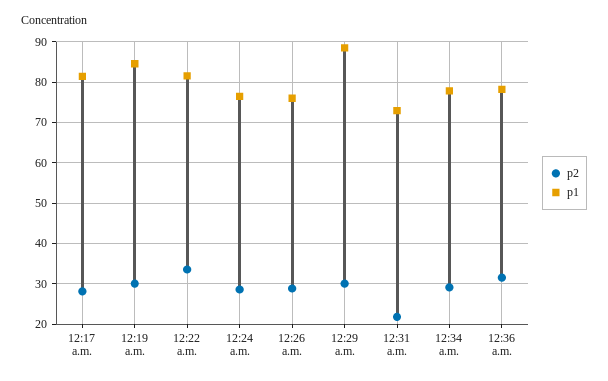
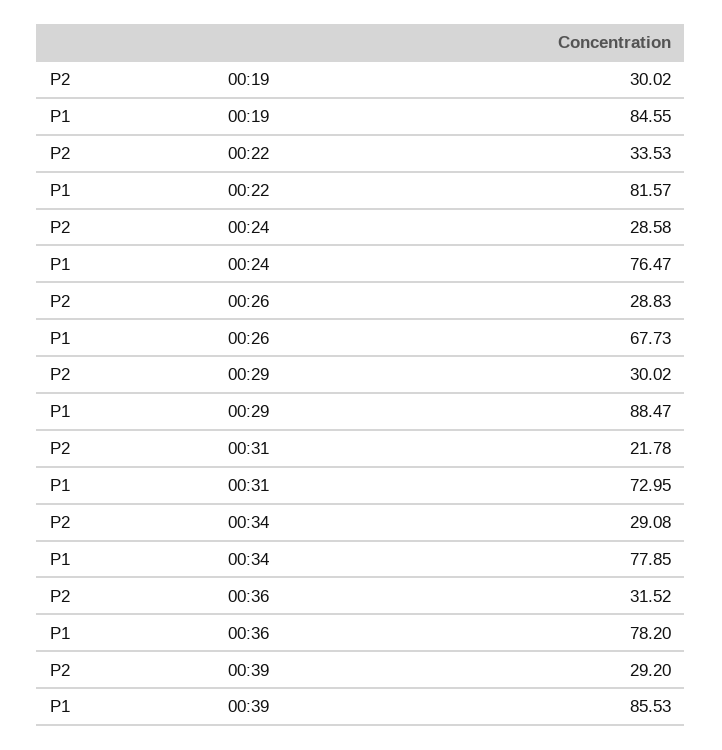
p2, 12:17 a.m.: 28 -> none
p1, 12:17 a.m.: 82 -> none
p1, 12:26 a.m.: 76 -> 67.73
p2, 00:39: none -> 29.2
p1, 00:39: none -> 85.53

